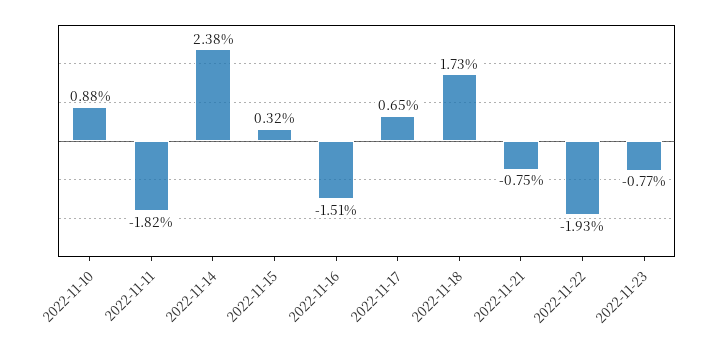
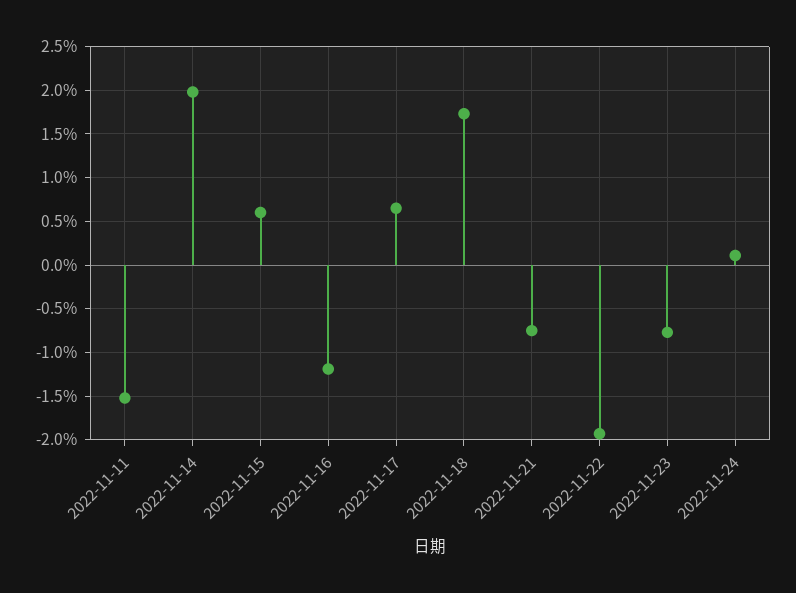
2022-11-10: 0.88 -> none
2022-11-11: -1.82 -> -1.5
2022-11-14: 2.38 -> 2
2022-11-15: 0.32 -> 0.6
2022-11-16: -1.51 -> -1.2
2022-11-24: none -> 0.1

